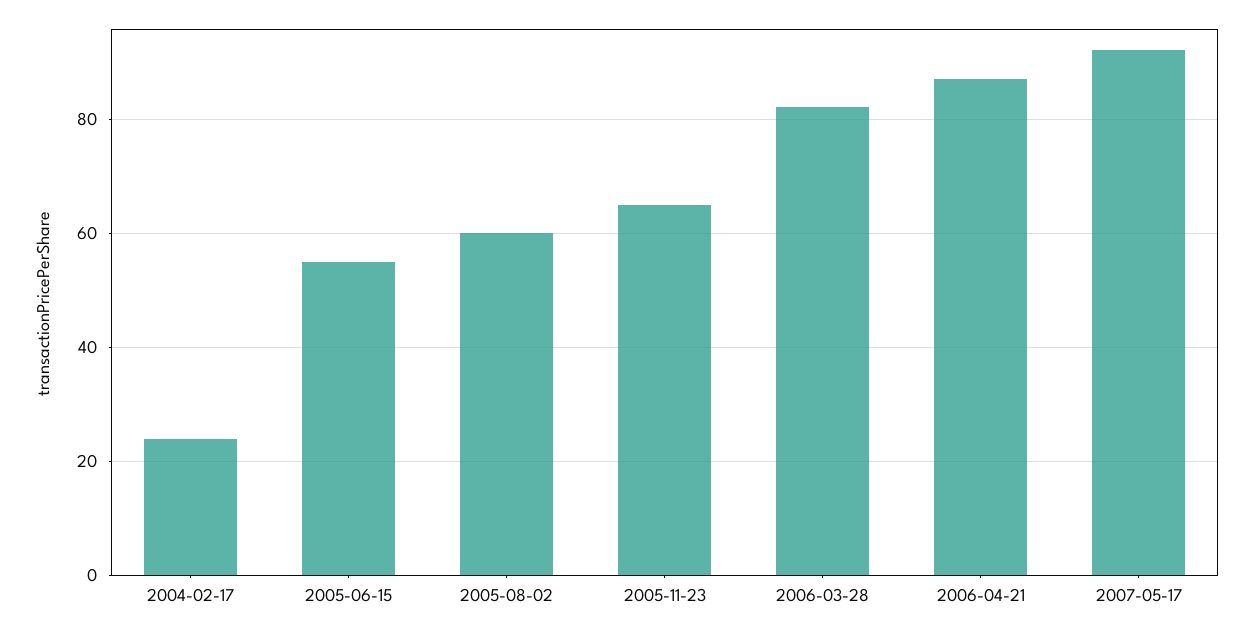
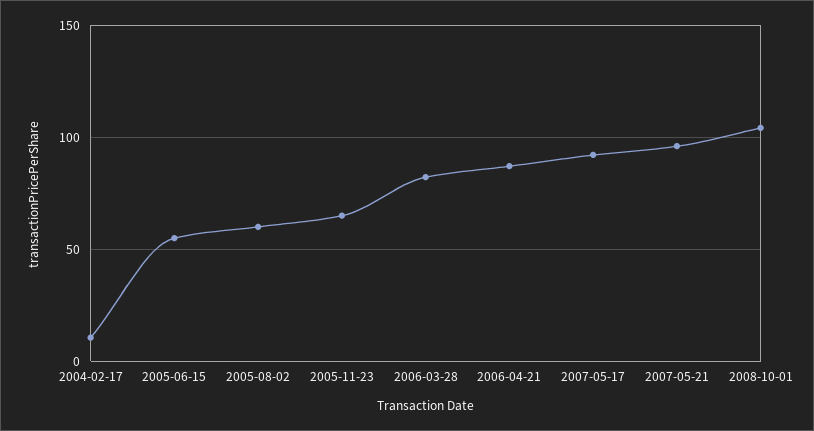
2004-02-17: 24 -> 10
2007-05-21: none -> 95
2008-10-01: none -> 105

